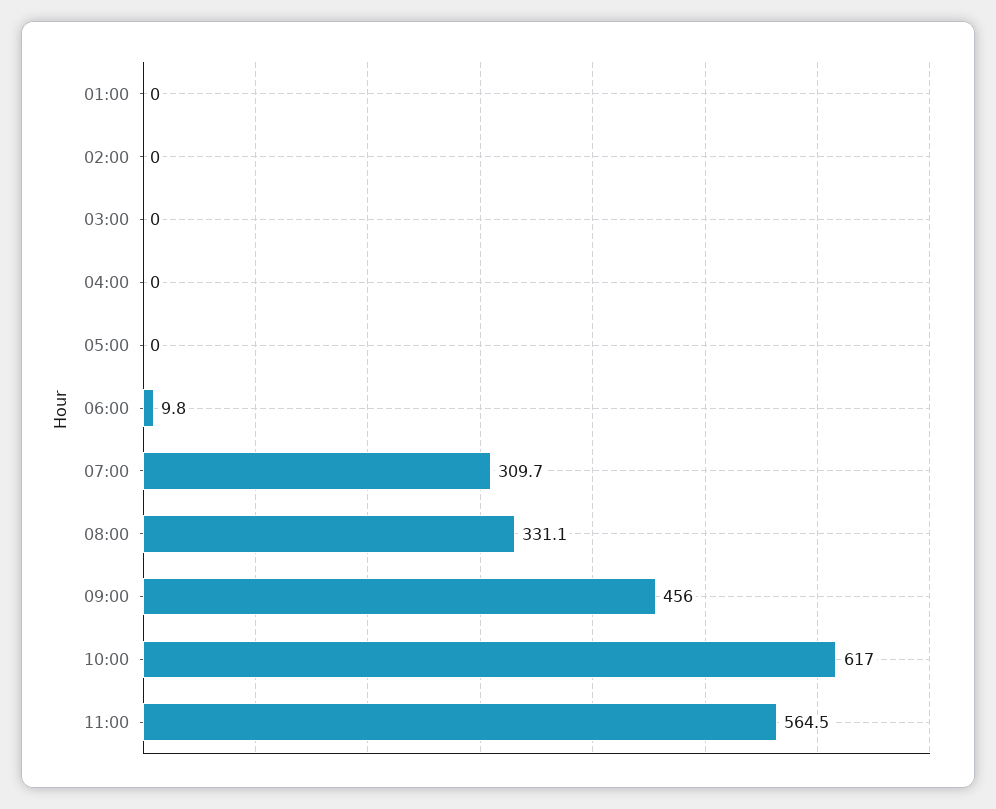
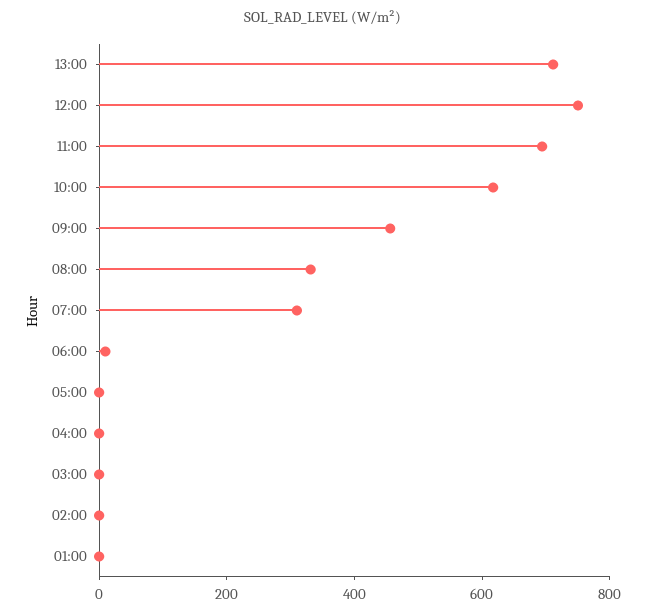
11:00: 564.5 -> 700
13:00: none -> 700
12:00: none -> 750

